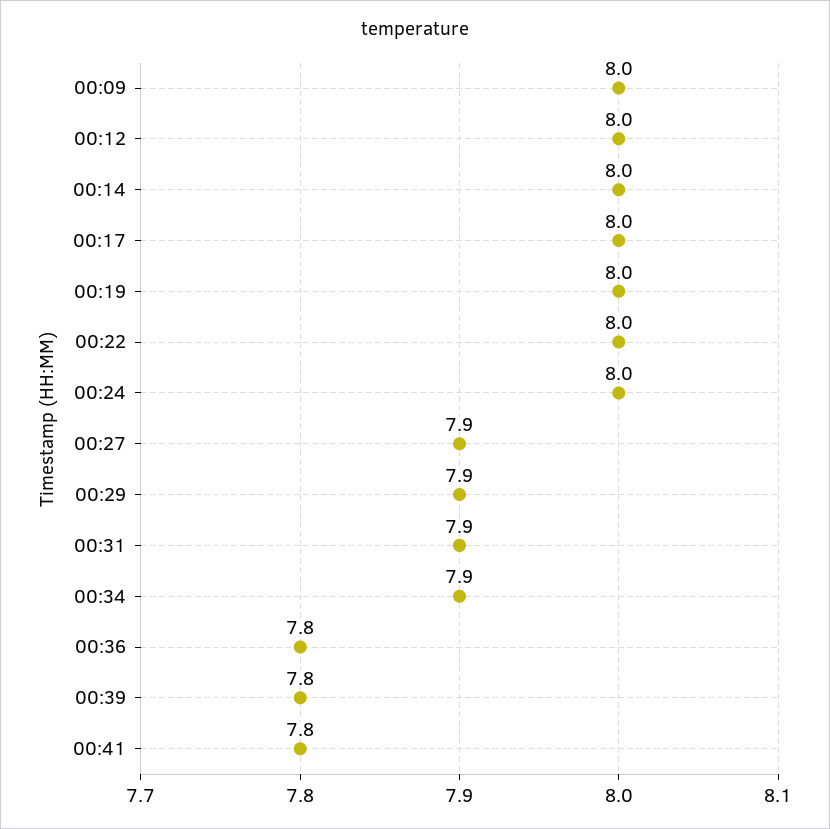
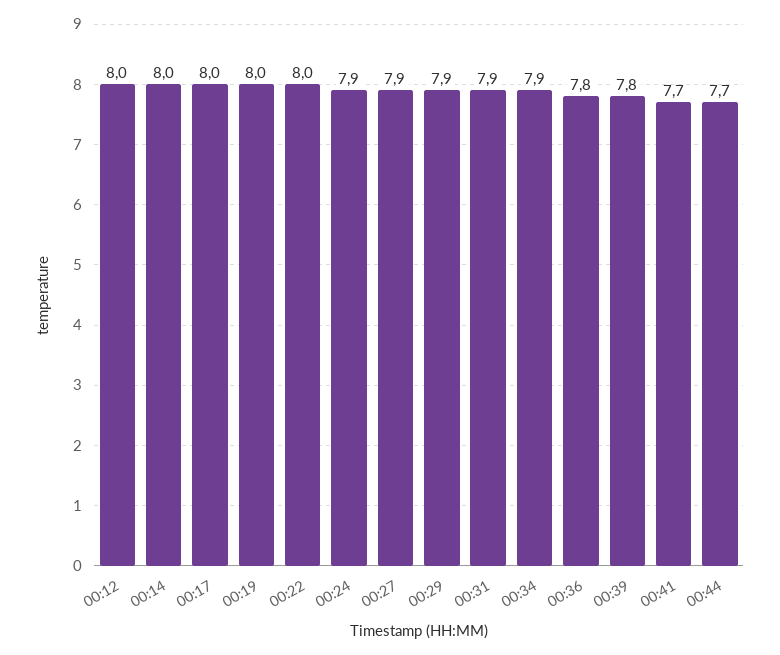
00:09: 8 -> none
00:24: 8 -> 7.9
00:41: 7.8 -> 7.7
00:44: none -> 7.7

